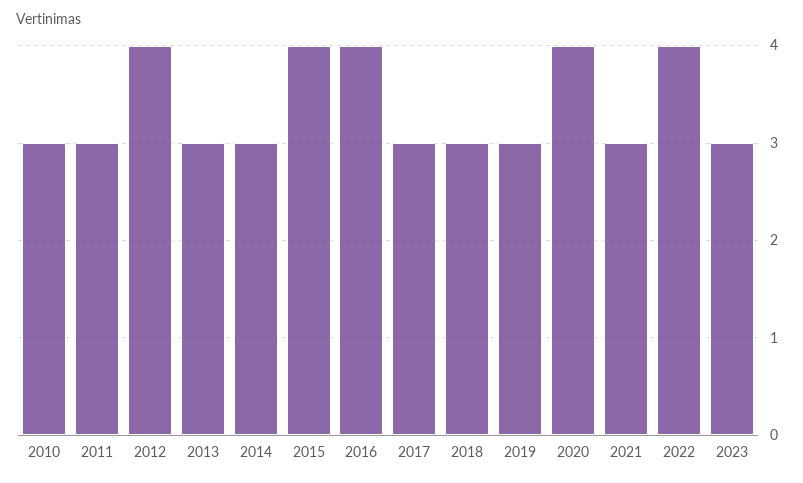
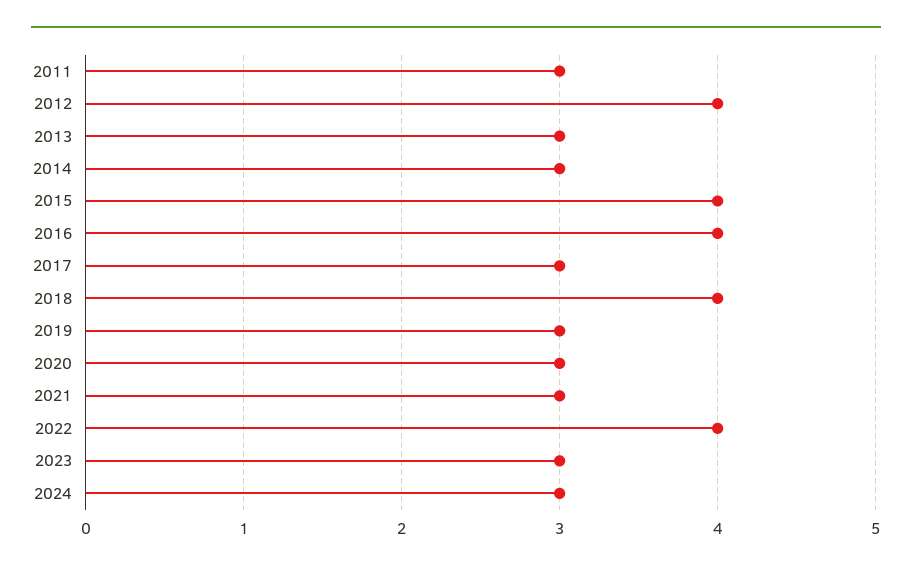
2010: 3 -> none
2018: 3 -> 4
2020: 4 -> 3
2024: none -> 3

